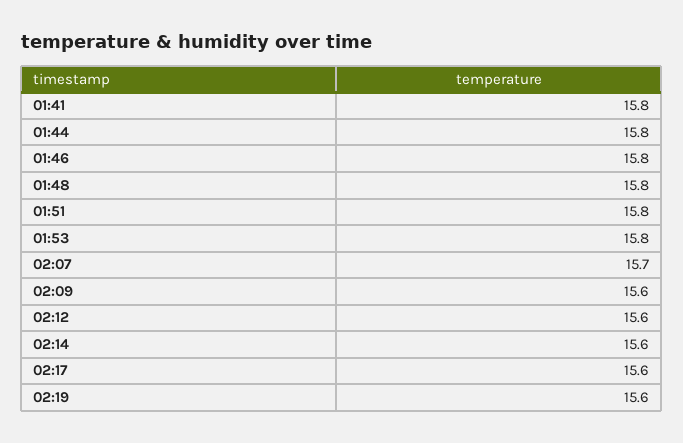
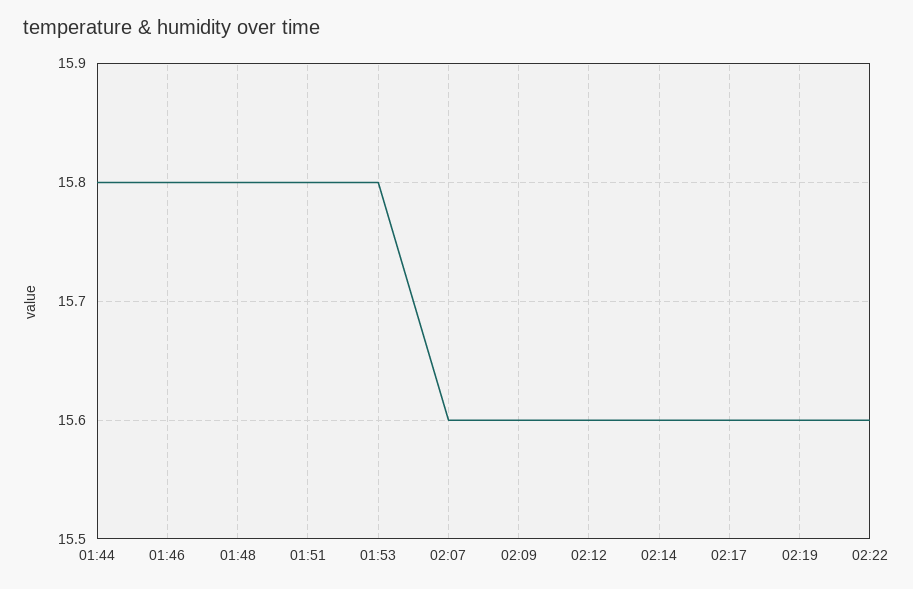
01:41: 15.8 -> none
02:07: 15.7 -> 15.6
02:22: none -> 15.6

